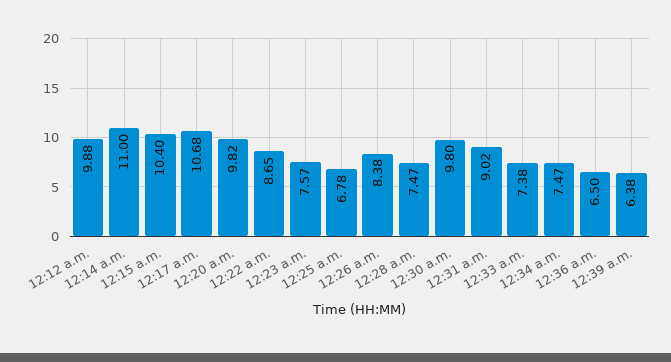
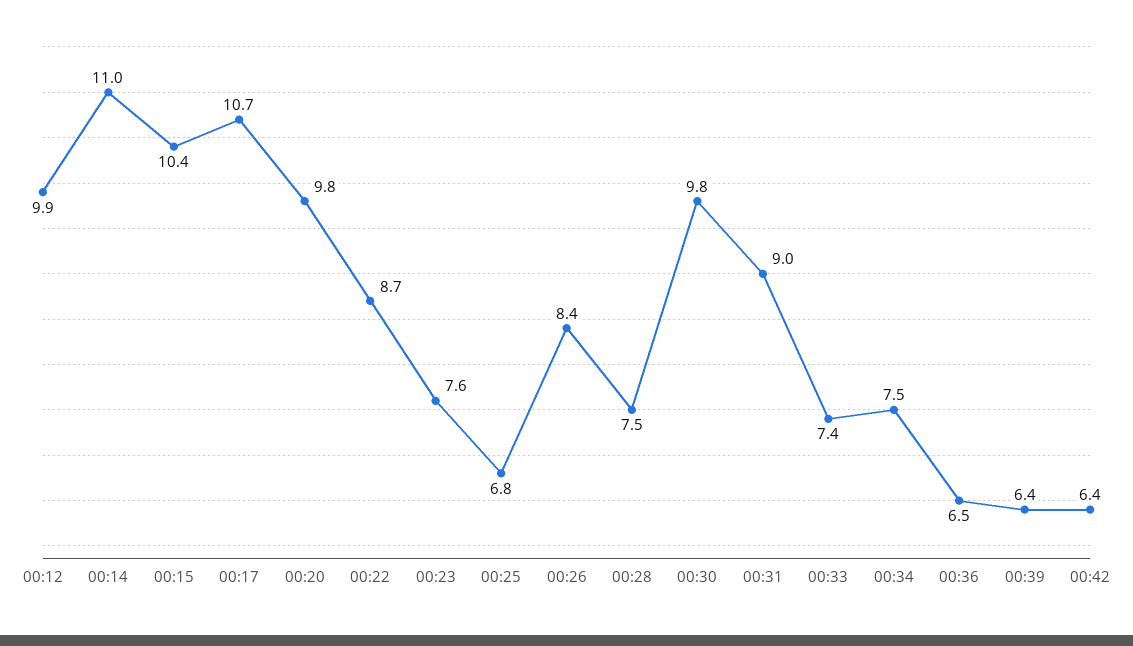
00:42: none -> 6.4

